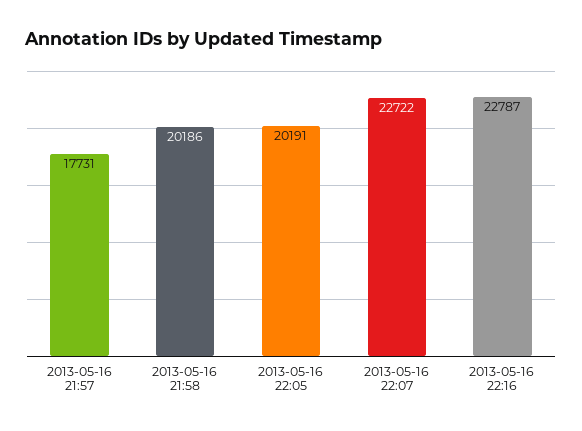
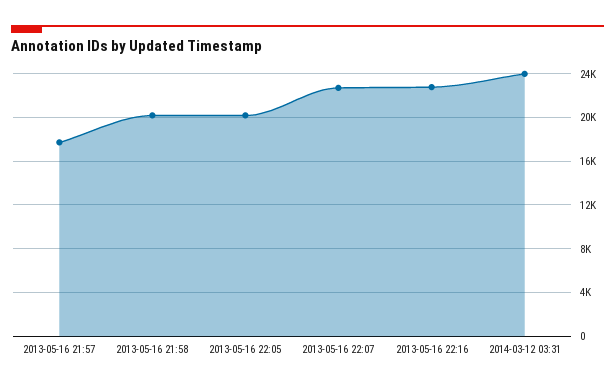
2014-03-12 03:31: none -> 24000

